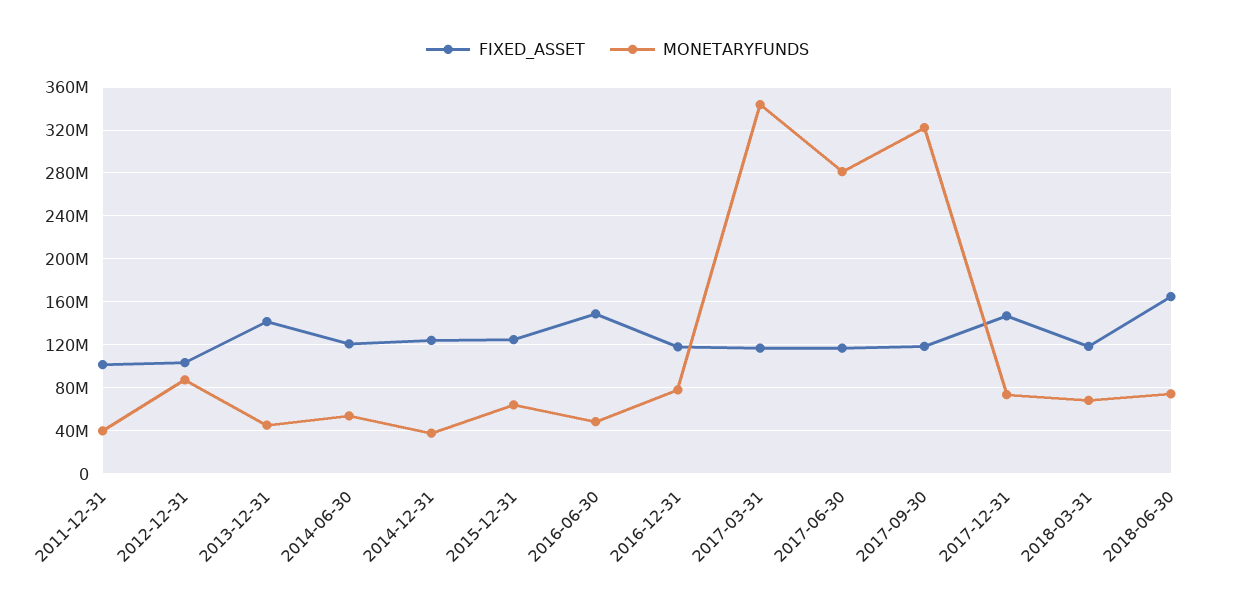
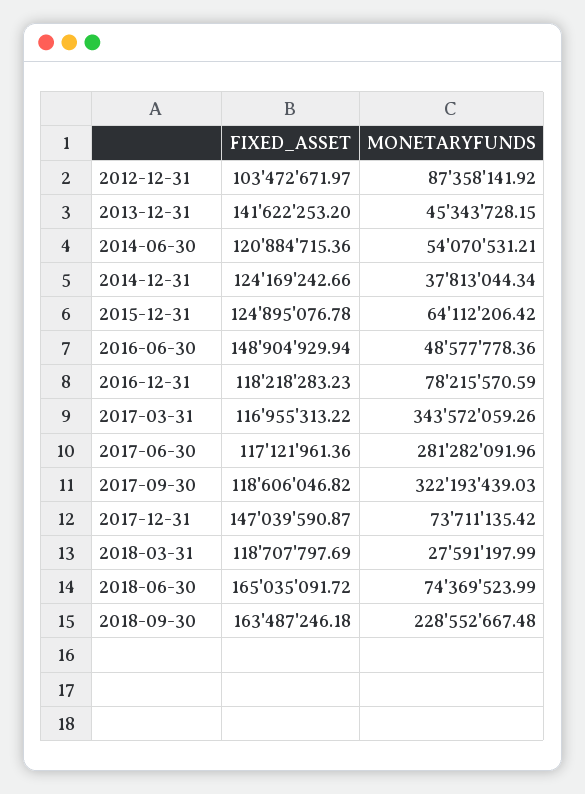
FIXED_ASSET, 2011-12-31: 100000000 -> none
MONETARYFUNDS, 2011-12-31: 40000000 -> none
MONETARYFUNDS, 2018-03-31: 70000000 -> 27591197.99
FIXED_ASSET, 2018-09-30: none -> 163487246.18
MONETARYFUNDS, 2018-09-30: none -> 228552667.48

